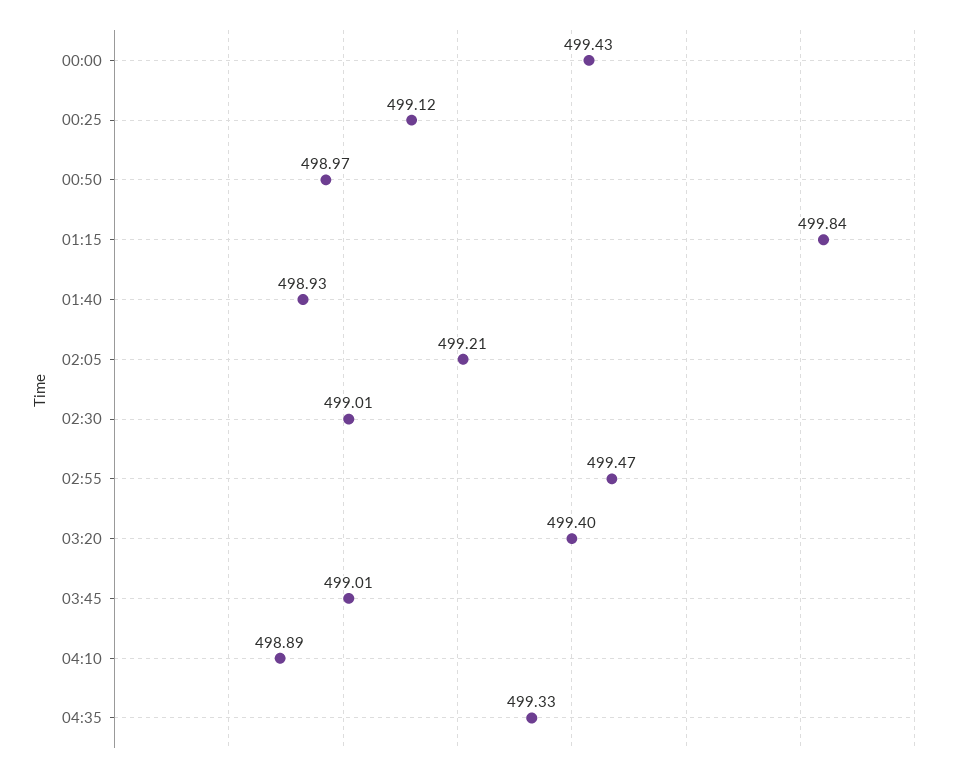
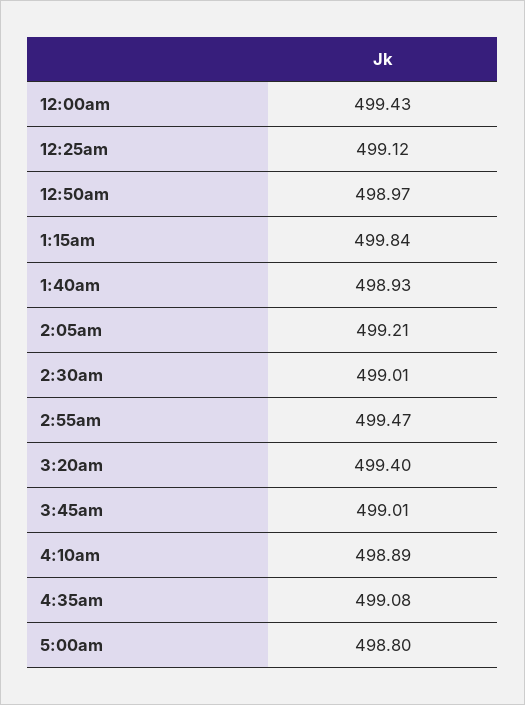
04:35: 499.33 -> 499.08
5:00am: none -> 498.8

